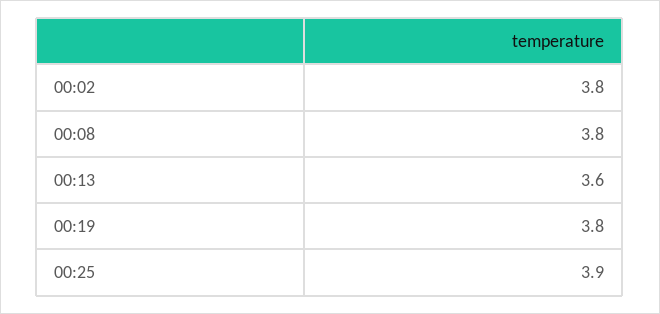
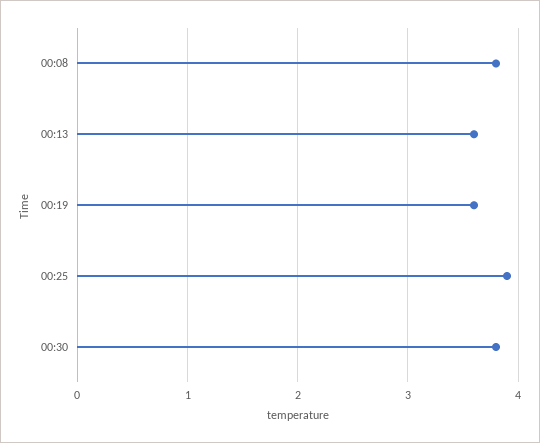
00:02: 3.8 -> none
00:19: 3.8 -> 3.6
00:30: none -> 3.8

